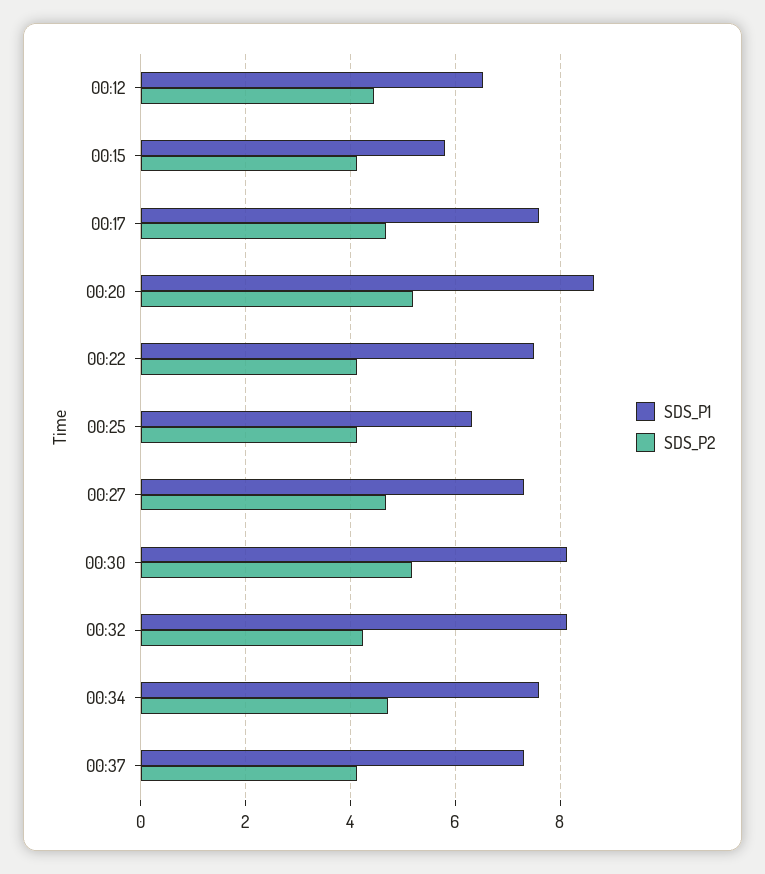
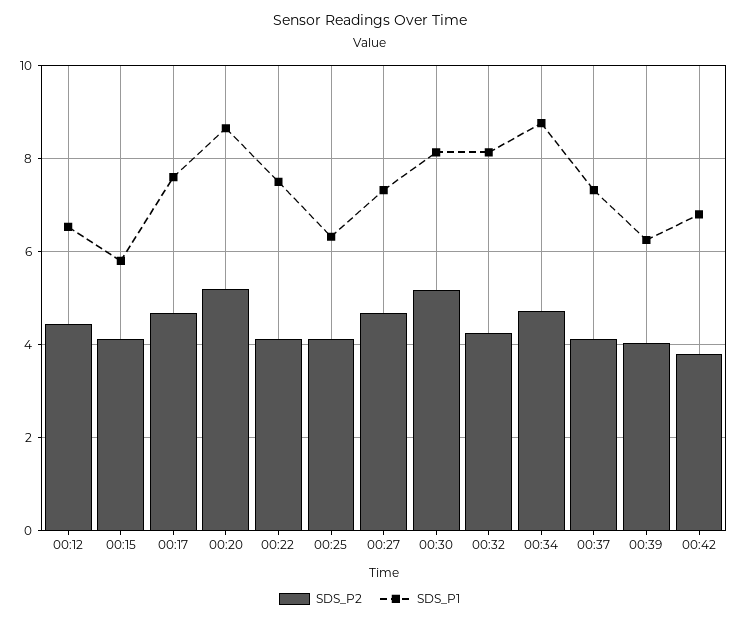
SDS_P1, 00:34: 7.6 -> 8.8
SDS_P2, 00:39: none -> 4
SDS_P1, 00:39: none -> 6.2
SDS_P2, 00:42: none -> 3.8
SDS_P1, 00:42: none -> 6.8

